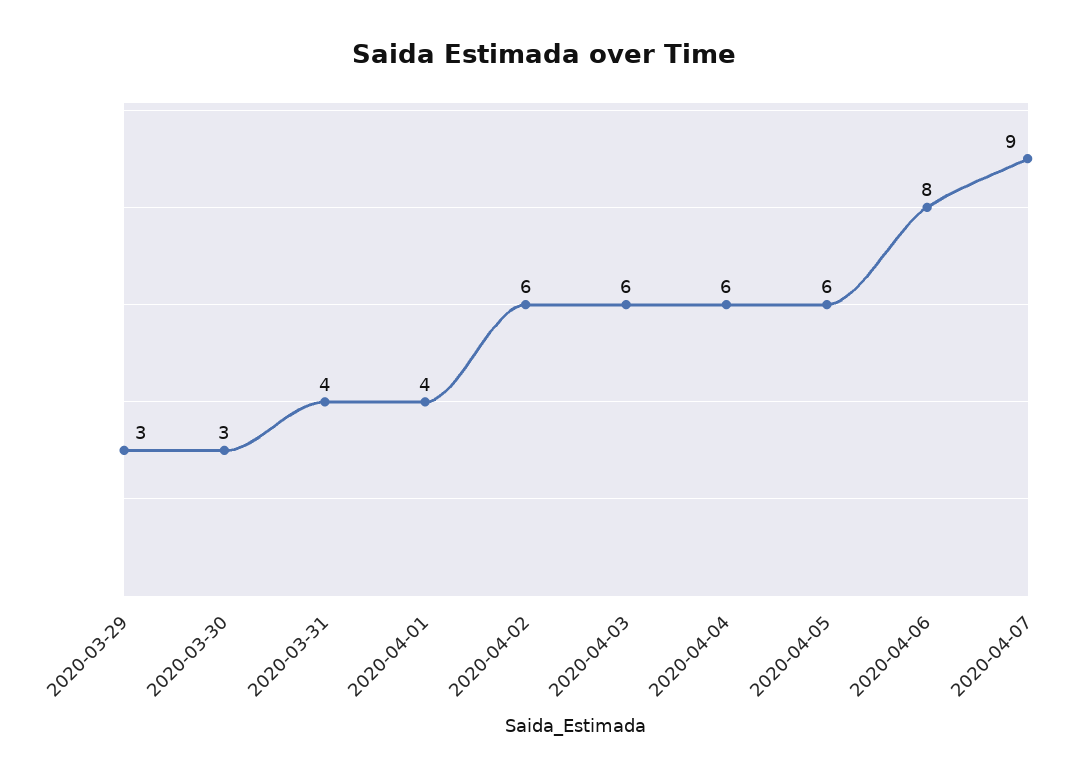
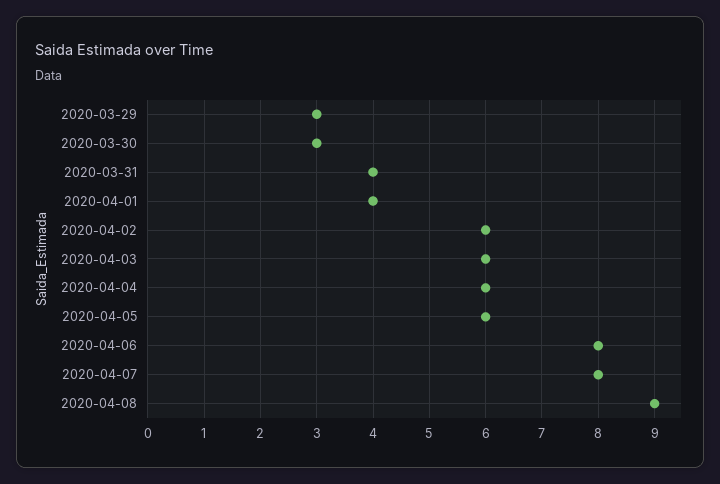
2020-04-07: 9 -> 8
2020-04-08: none -> 9

